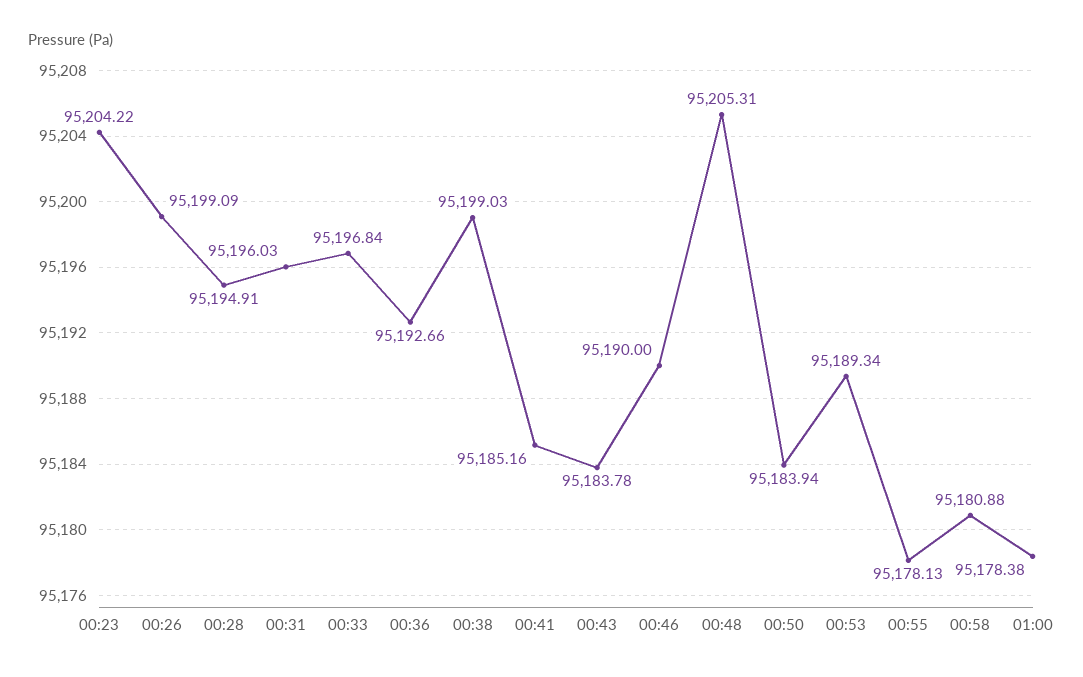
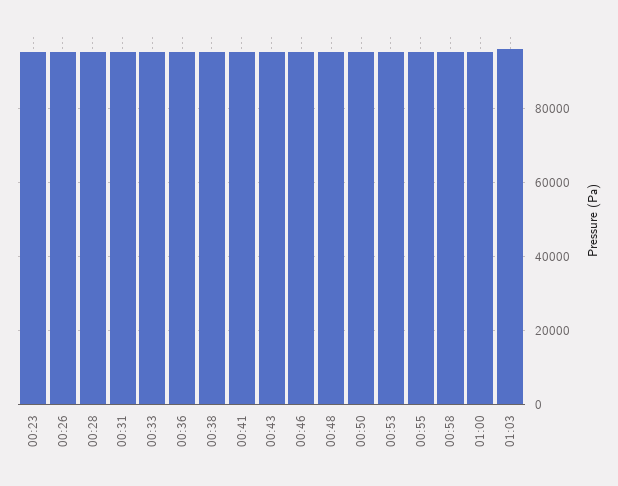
01:03: none -> 96000

